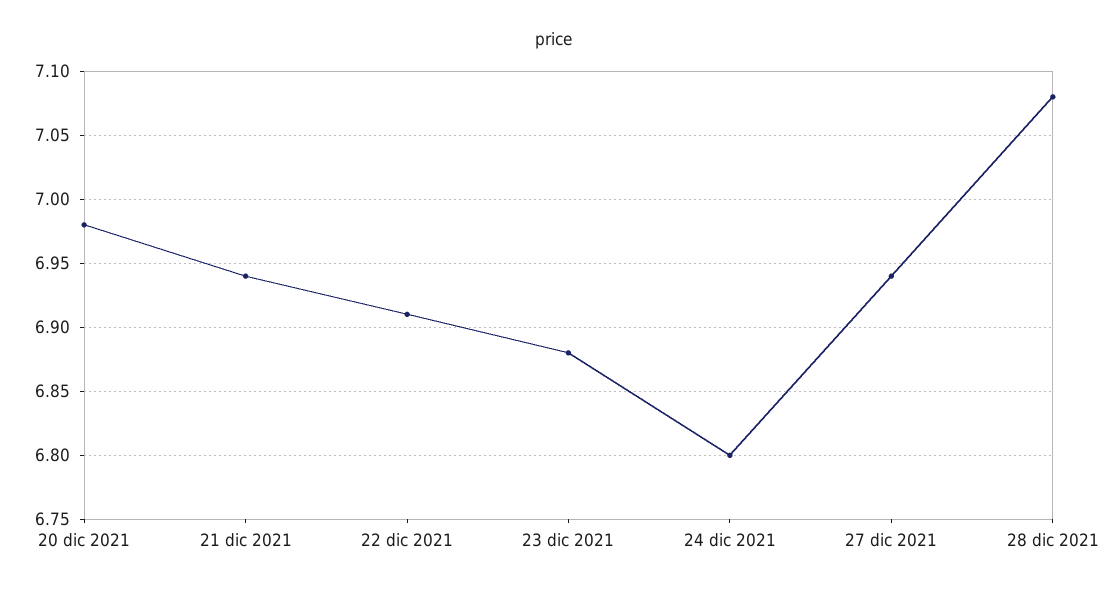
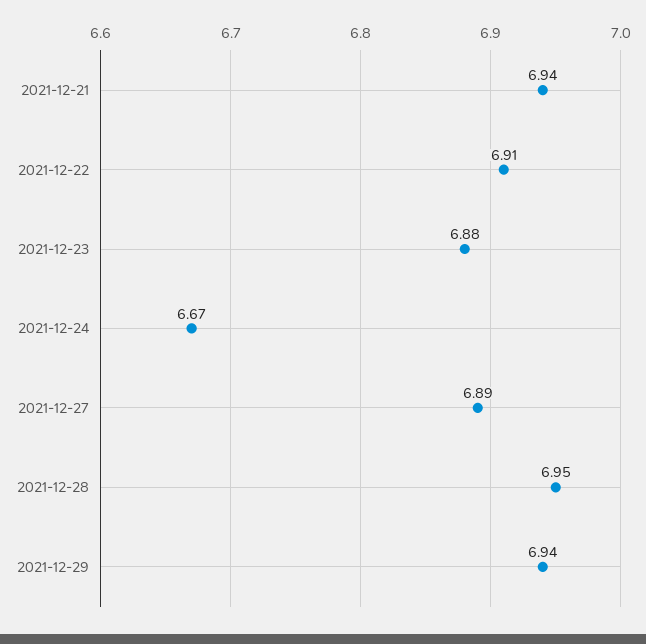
20 dic 2021: 6.98 -> none
24 dic 2021: 6.8 -> 6.67
27 dic 2021: 6.94 -> 6.89
28 dic 2021: 7.08 -> 6.95
2021-12-29: none -> 6.94

